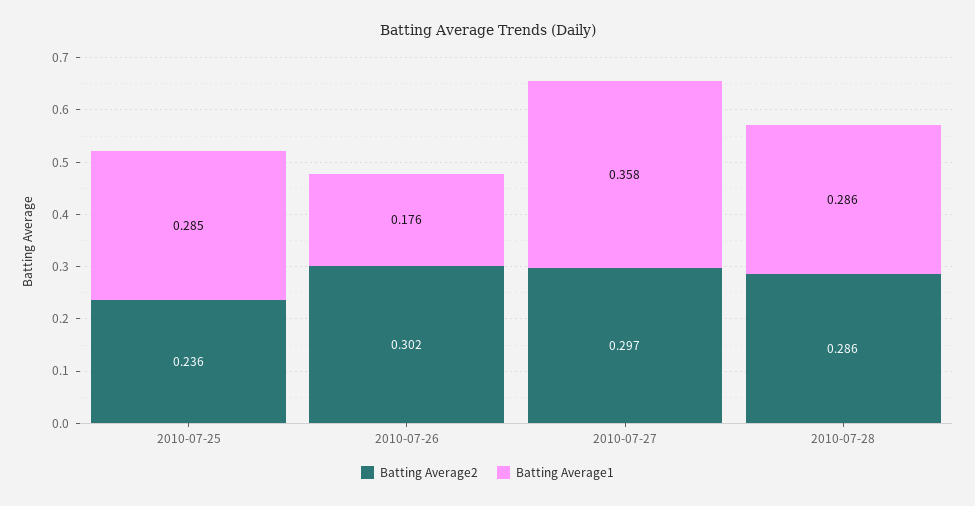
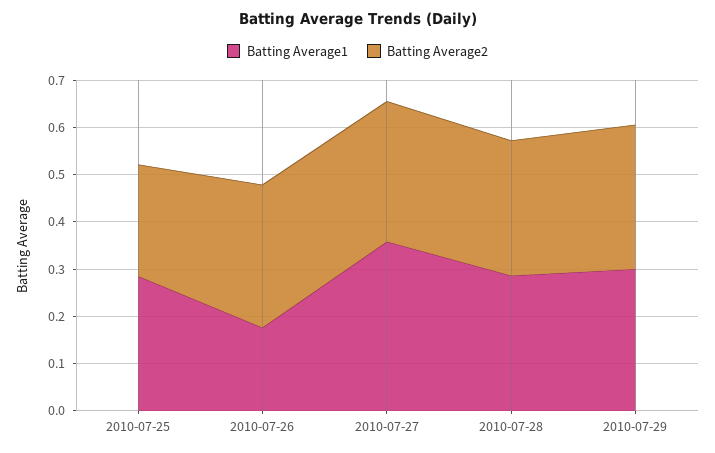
Batting Average1, 2010-07-29: none -> 0.3
Batting Average2, 2010-07-29: none -> 0.3

